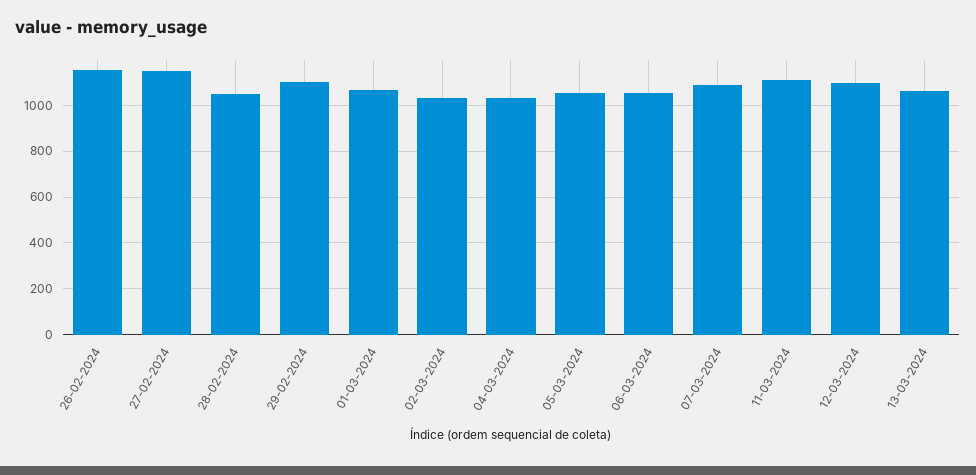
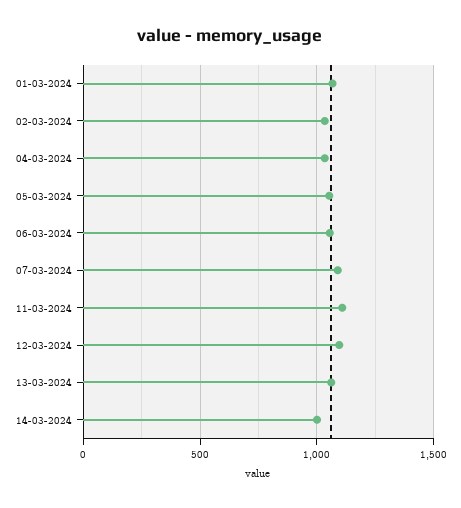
26-02-2024: 1150 -> none
27-02-2024: 1150 -> none
28-02-2024: 1050 -> none
29-02-2024: 1100 -> none
14-03-2024: none -> 1000

